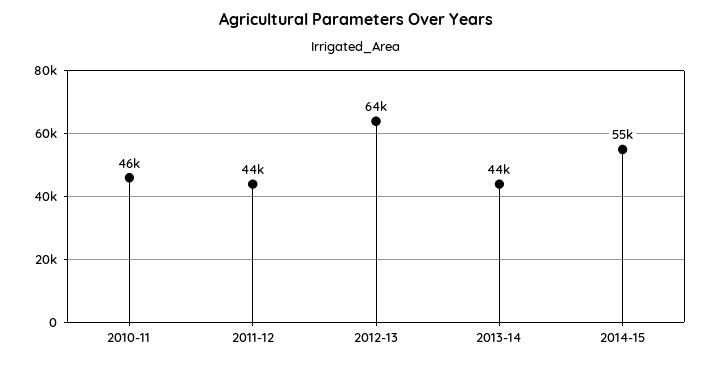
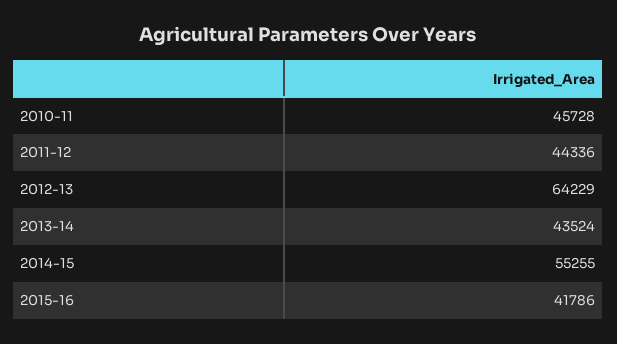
2015-16: none -> 41786

